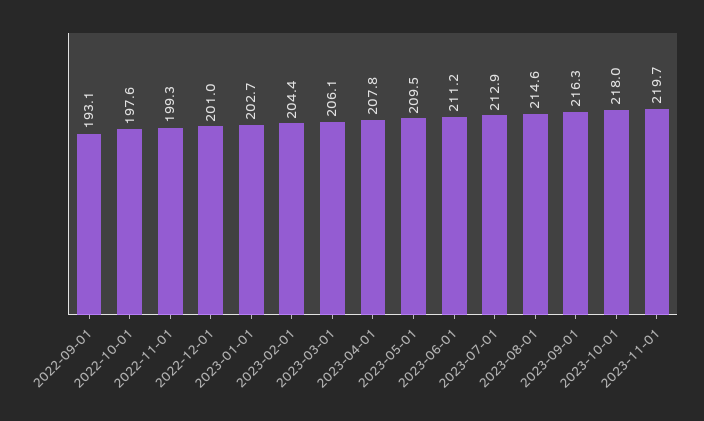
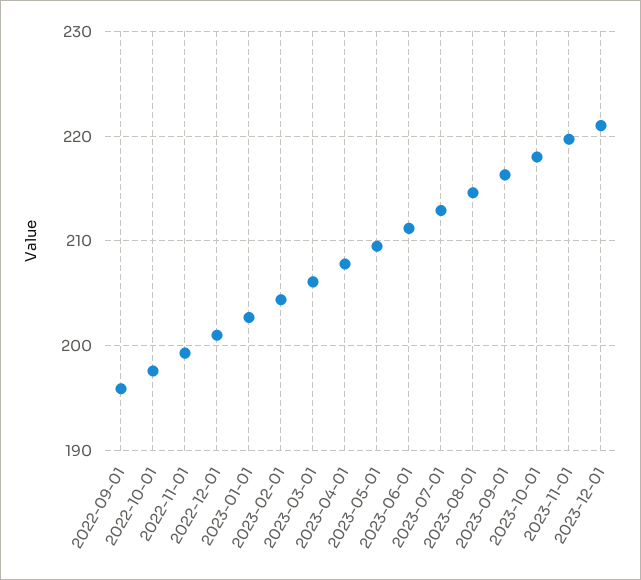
2022-09-01: 193.1 -> 196
2023-12-01: none -> 221

